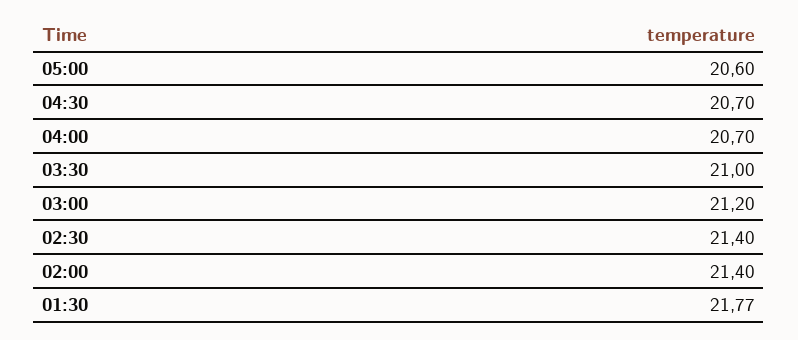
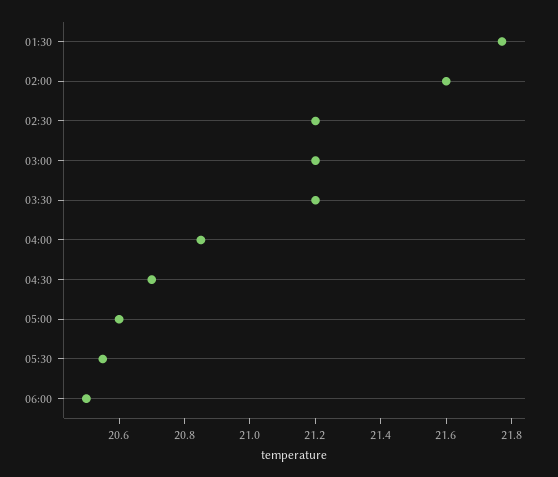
04:00: 20.7 -> 20.85
03:30: 21 -> 21.2
02:30: 21.4 -> 21.2
02:00: 21.4 -> 21.6
05:30: none -> 20.55
06:00: none -> 20.5

